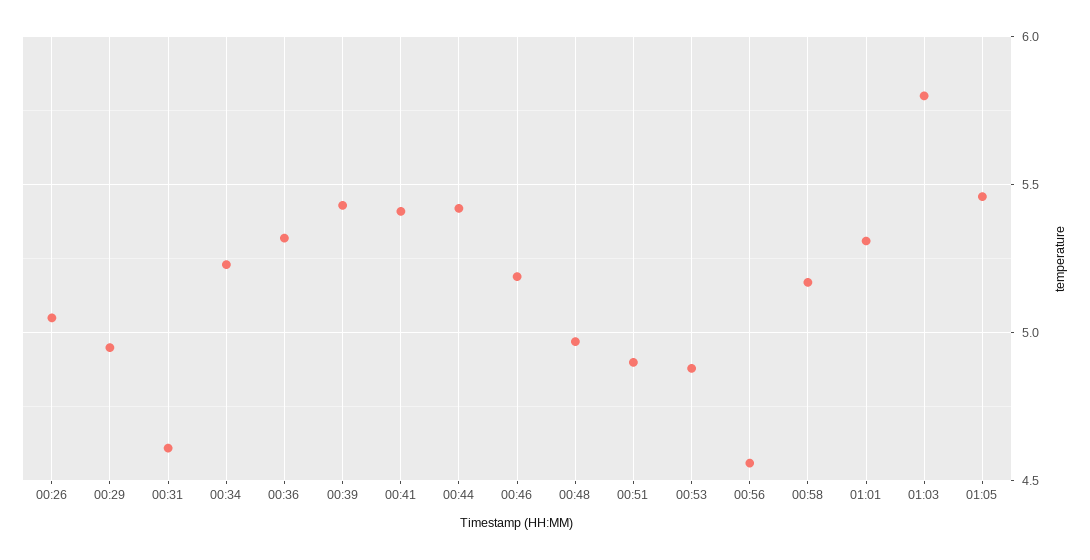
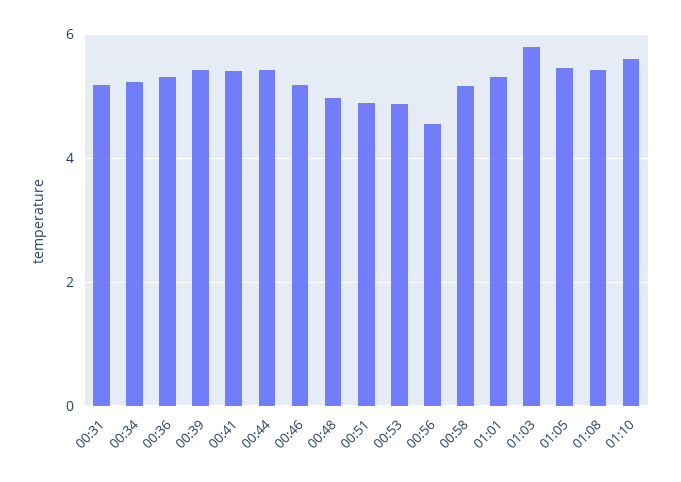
00:26: 5.05 -> none
00:29: 4.95 -> none
00:31: 4.6 -> 5.2
01:08: none -> 5.4
01:10: none -> 5.6

